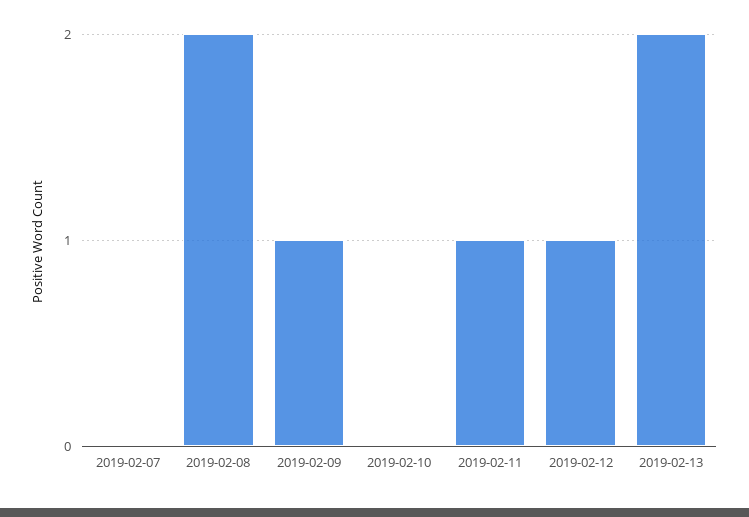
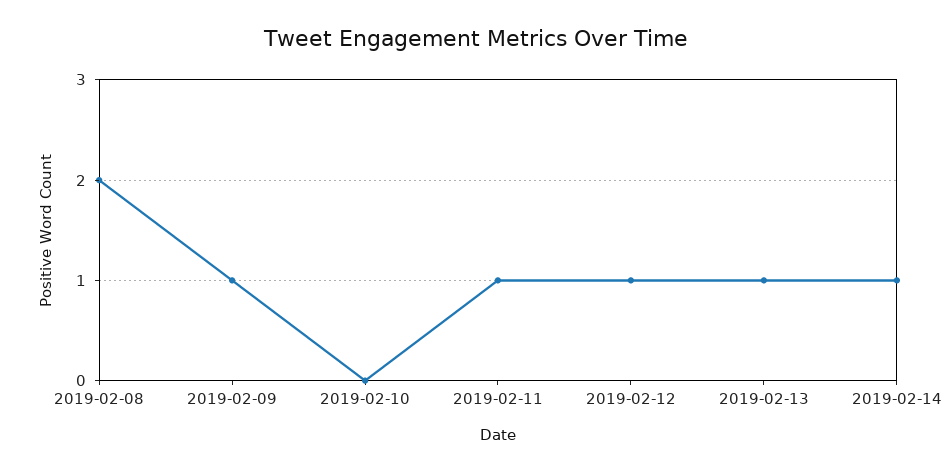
2019-02-07: 0 -> none
2019-02-13: 2 -> 1
2019-02-14: none -> 1

